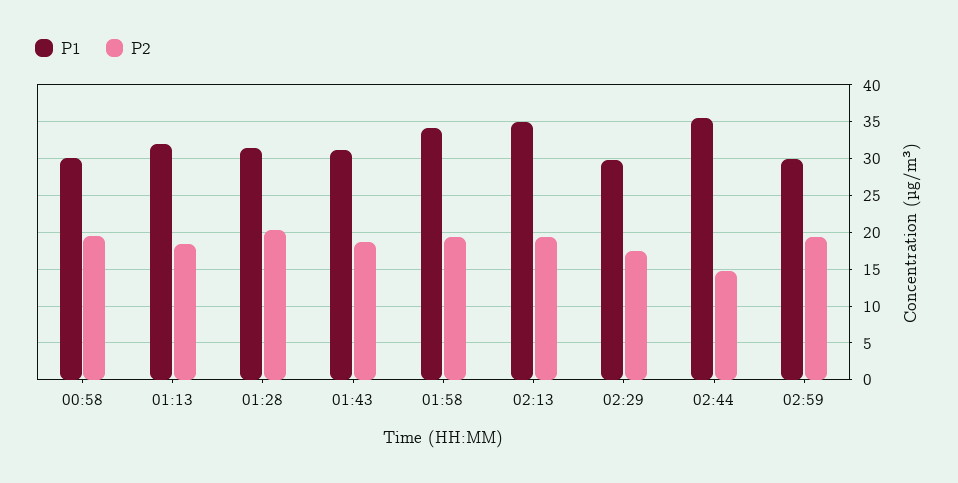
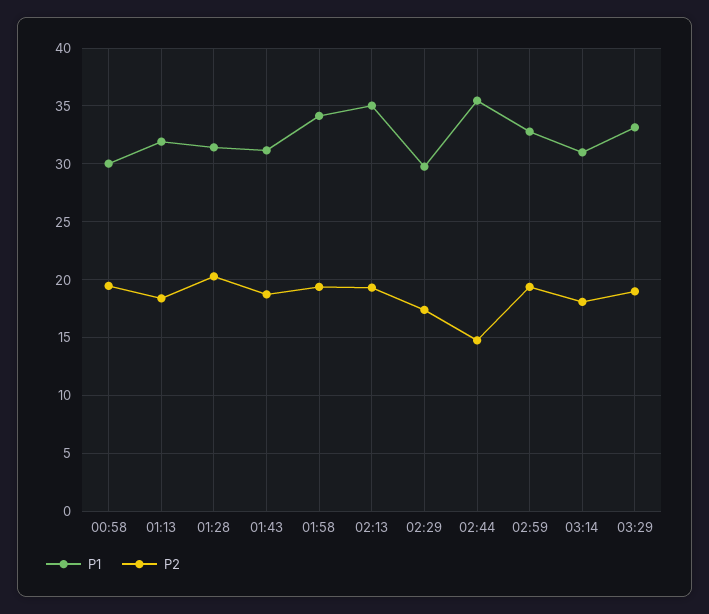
P1, 02:59: 30 -> 33
P1, 03:14: none -> 31
P2, 03:14: none -> 18
P1, 03:29: none -> 33
P2, 03:29: none -> 19

